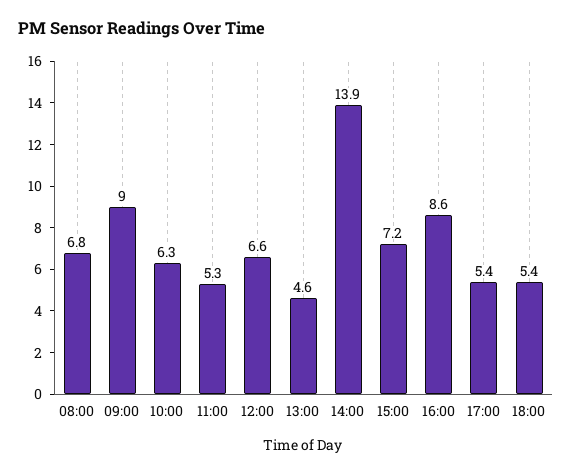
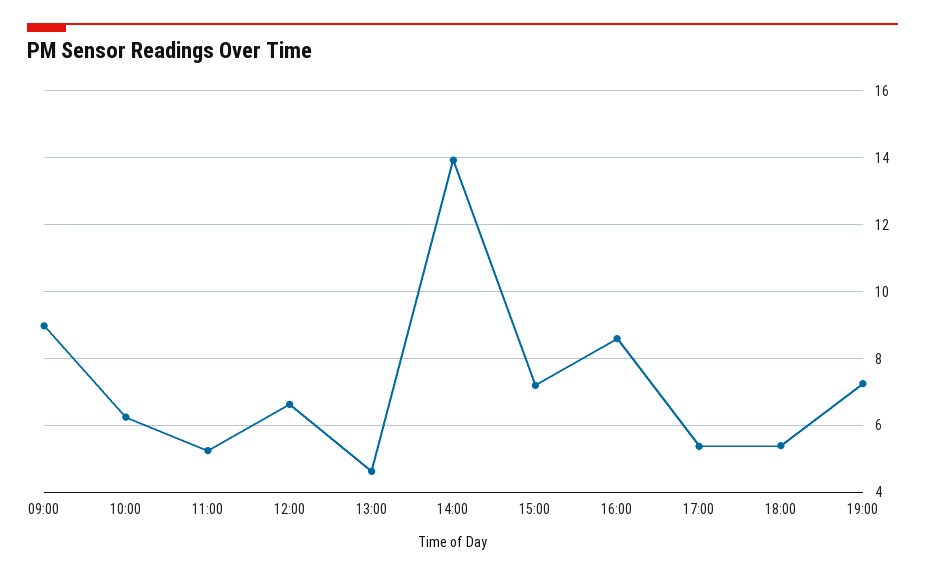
08:00: 6.8 -> none
19:00: none -> 7.2

